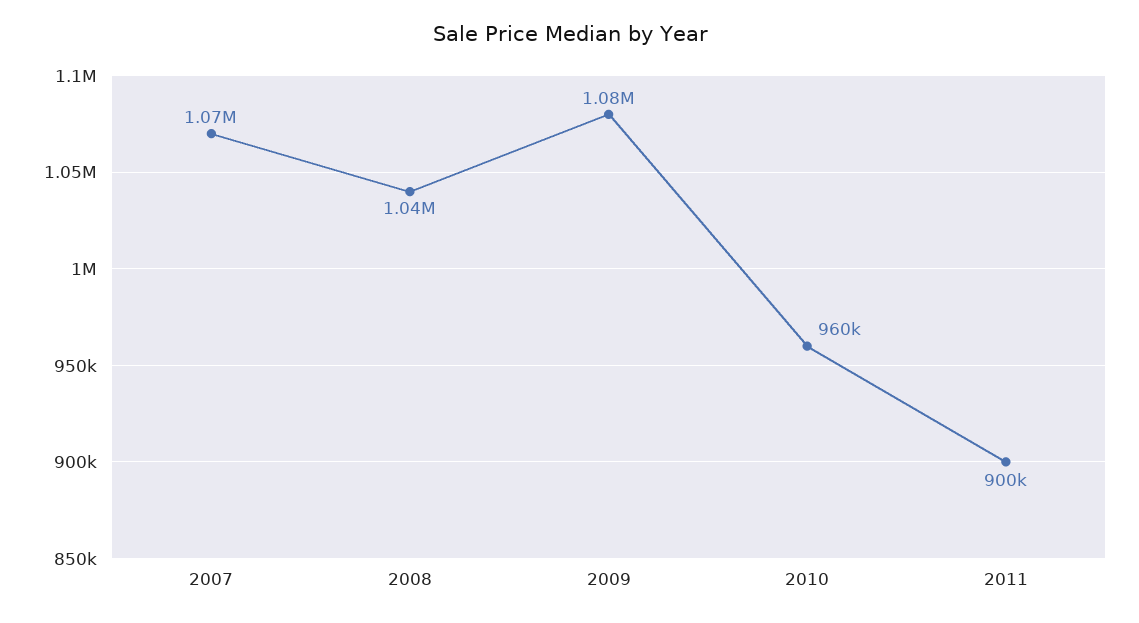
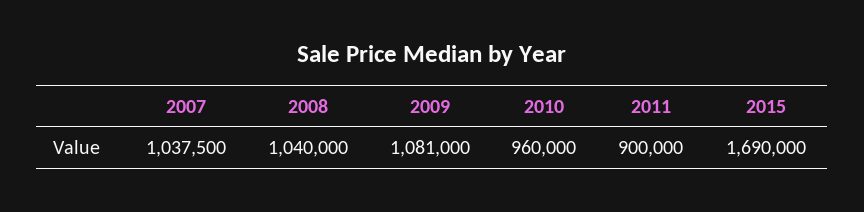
2007: 1070000 -> 1037500
2015: none -> 1690000

